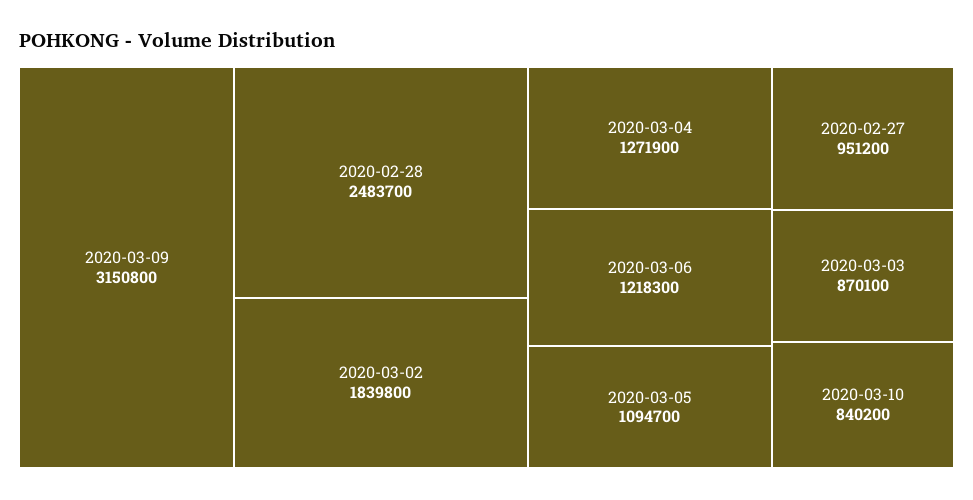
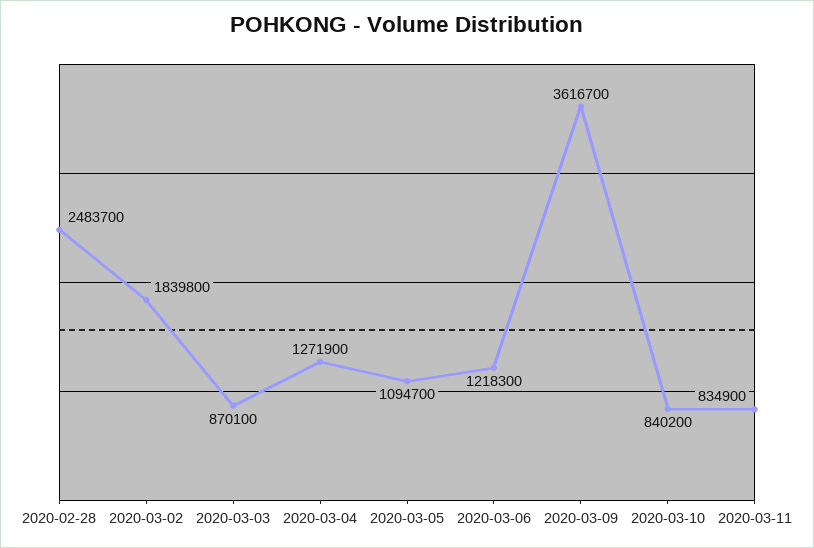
2020-03-09: 3150800 -> 3616700
2020-02-27: 951200 -> none
2020-03-11: none -> 834900

